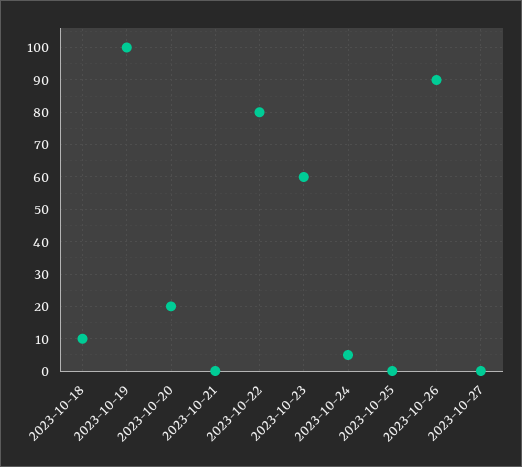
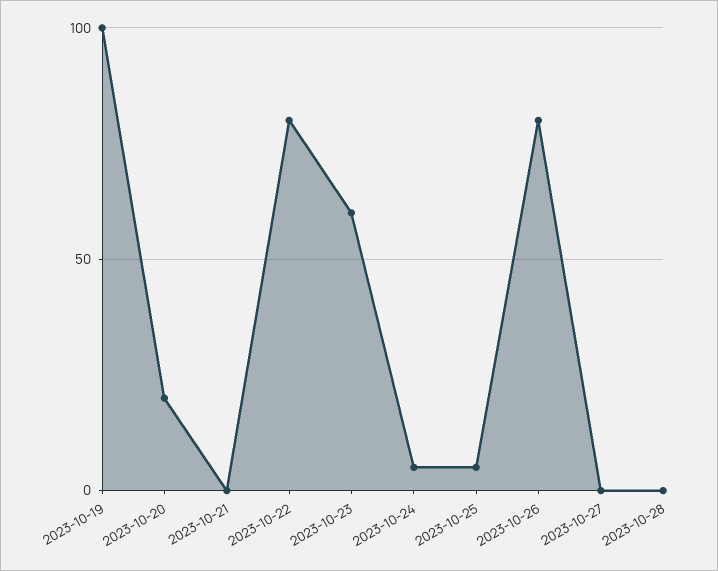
2023-10-18: 10 -> none
2023-10-25: 0 -> 5
2023-10-26: 90 -> 80
2023-10-28: none -> 0

